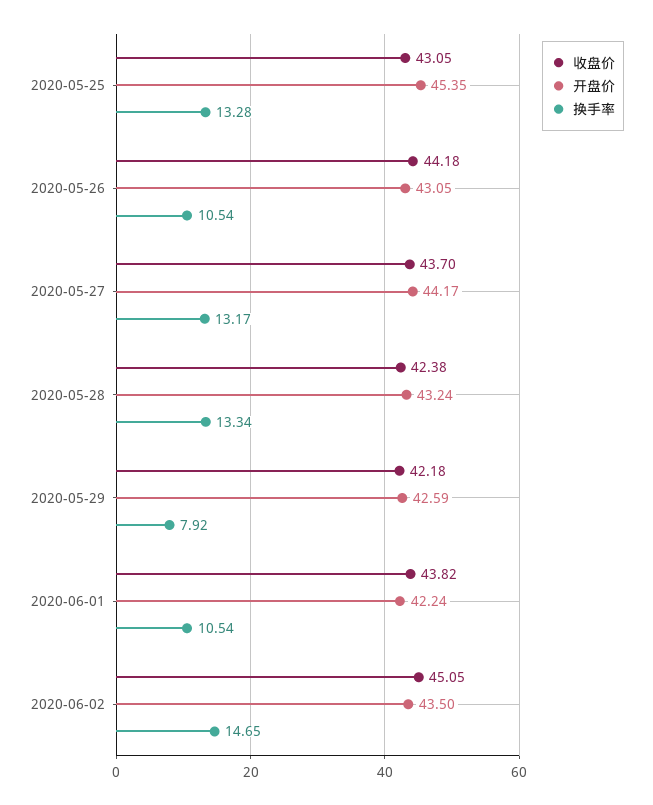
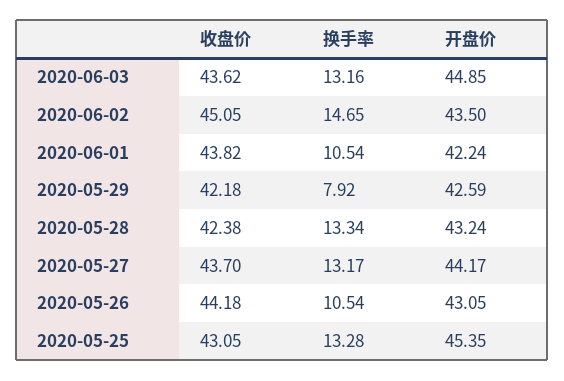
收盘价, 2020-06-03: none -> 43.62
换手率, 2020-06-03: none -> 13.16
开盘价, 2020-06-03: none -> 44.85

